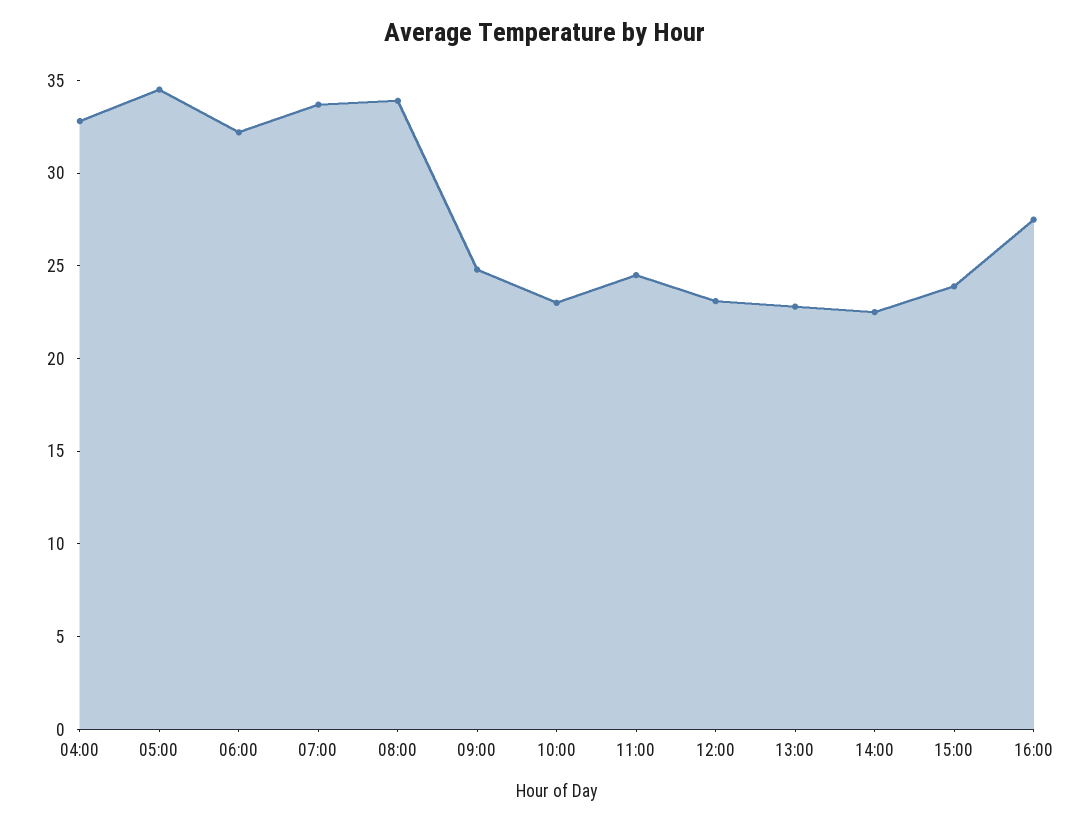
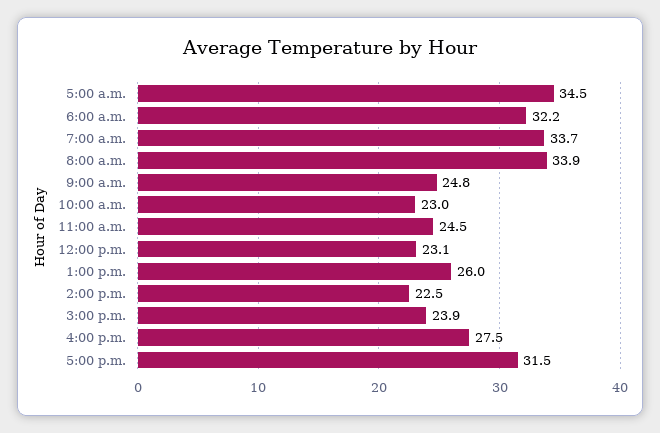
04:00: 33 -> none
13:00: 23 -> 26
5:00 p.m.: none -> 31.5

